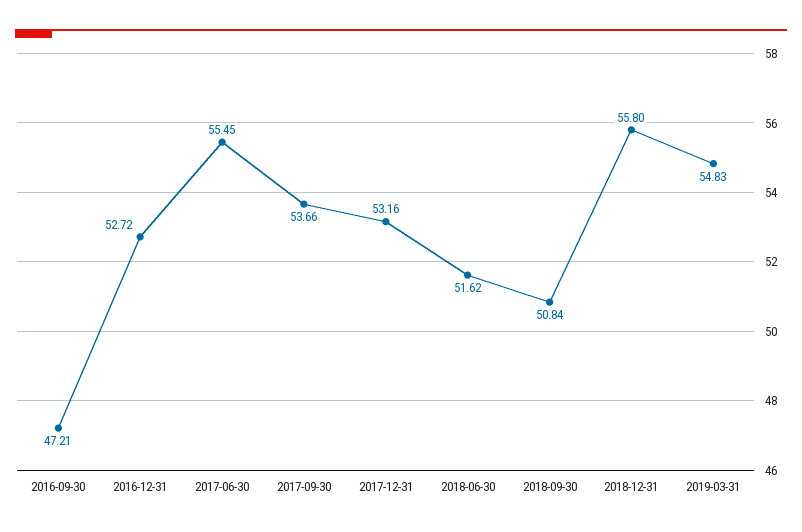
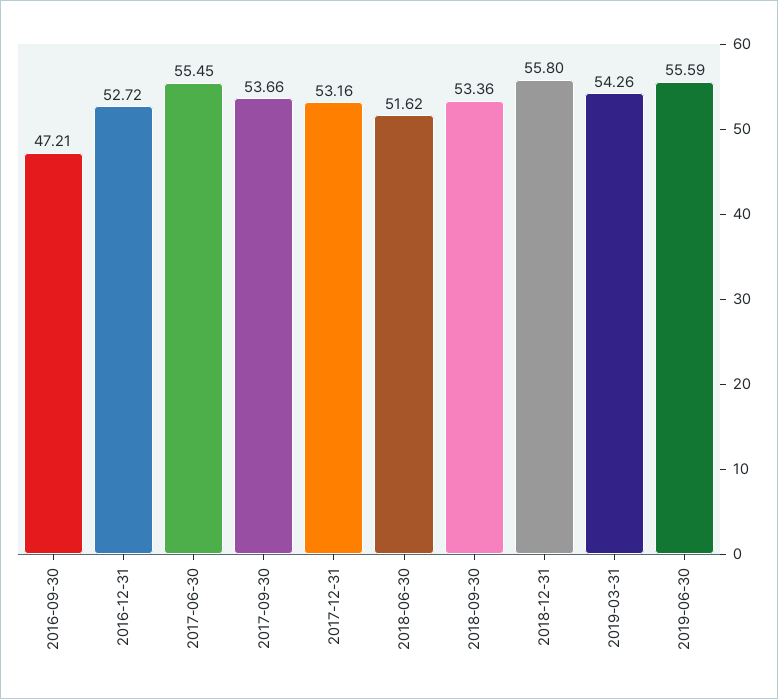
2018-09-30: 50.84 -> 53.36
2019-03-31: 54.83 -> 54.26
2019-06-30: none -> 55.59

